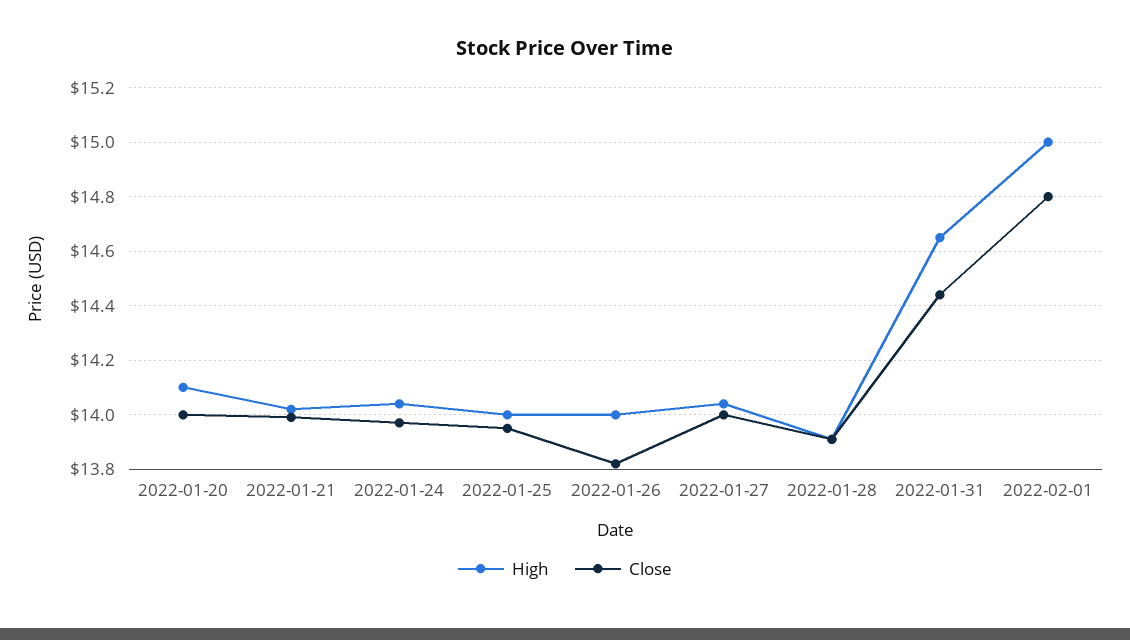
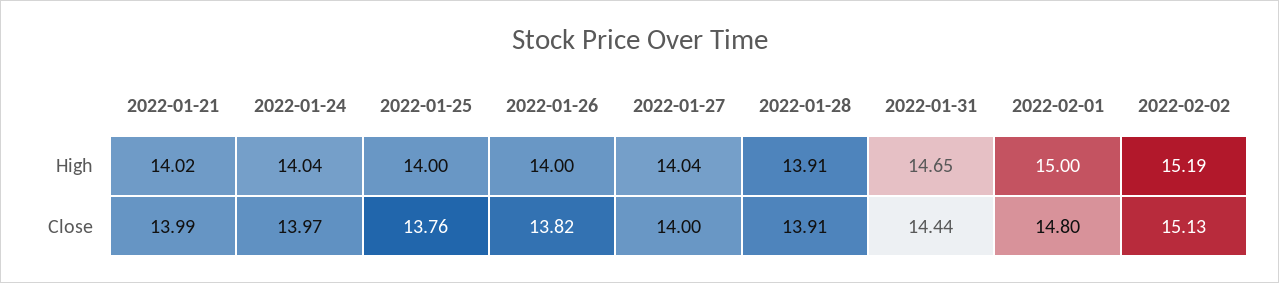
High, 2022-01-20: 14.1 -> none
Close, 2022-01-20: 14 -> none
Close, 2022-01-25: 13.95 -> 13.76
High, 2022-02-02: none -> 15.19
Close, 2022-02-02: none -> 15.13

